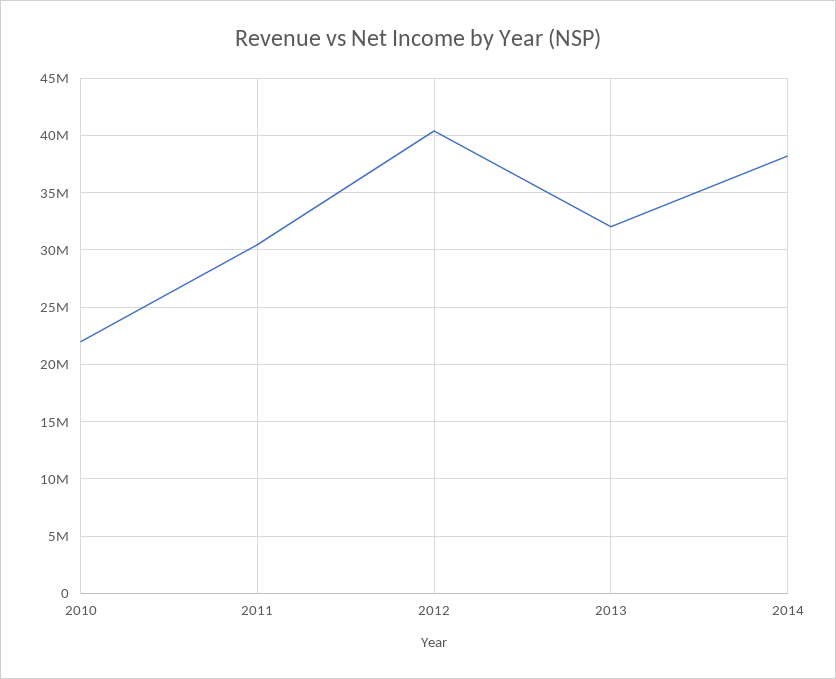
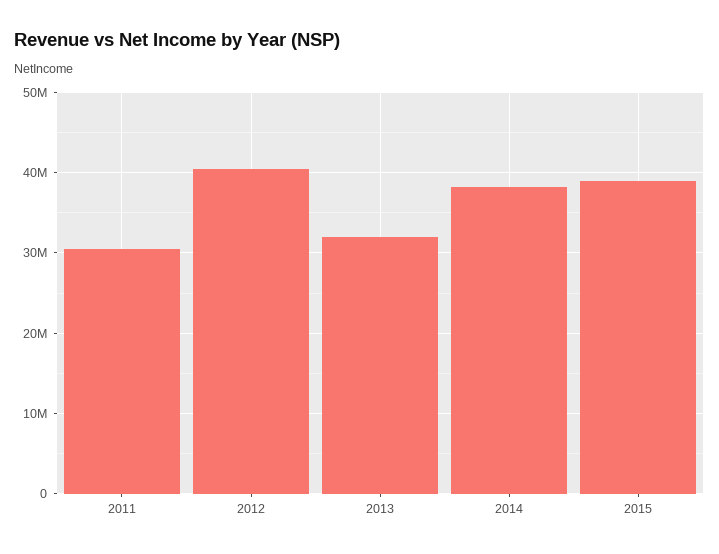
2010: 22000000 -> none
2015: none -> 39000000

